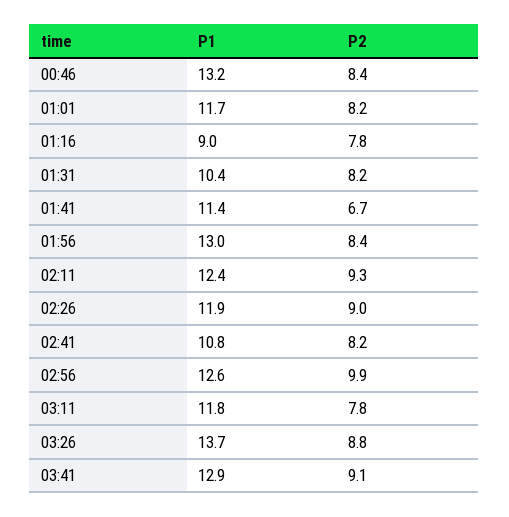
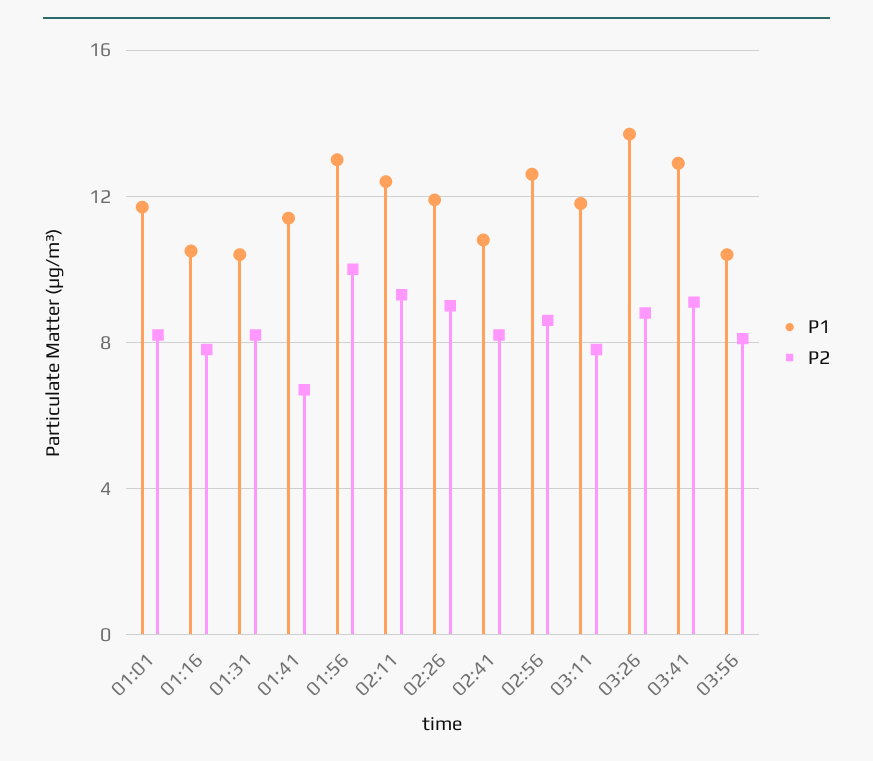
P1, 00:46: 13.2 -> none
P2, 00:46: 8.4 -> none
P1, 01:16: 9 -> 10.5
P2, 01:56: 8.4 -> 10
P2, 02:56: 9.9 -> 8.5
P1, 03:56: none -> 10.5
P2, 03:56: none -> 8

